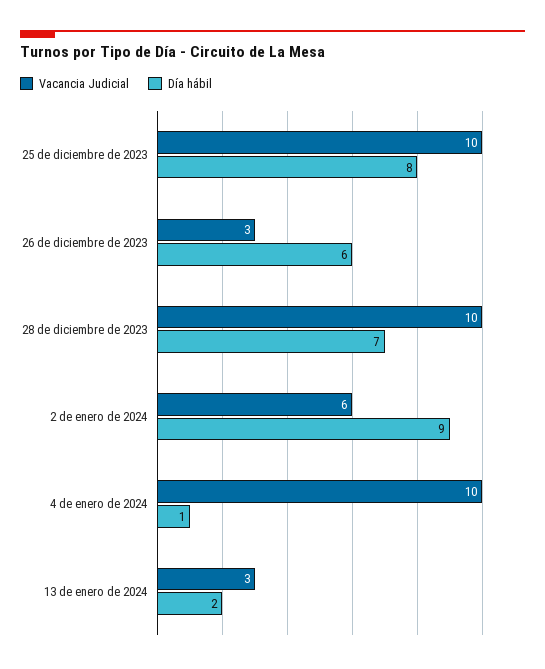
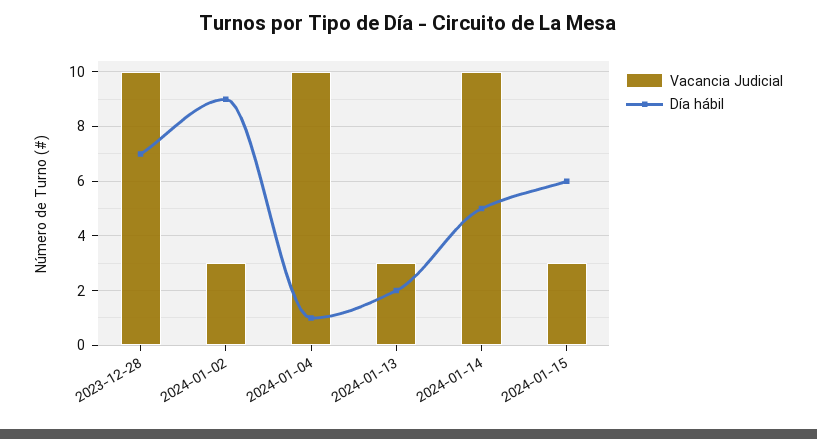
Vacancia Judicial, 25 de diciembre de 2023: 10 -> none
Día hábil, 25 de diciembre de 2023: 8 -> none
Vacancia Judicial, 26 de diciembre de 2023: 3 -> none
Día hábil, 26 de diciembre de 2023: 6 -> none
Vacancia Judicial, 2 de enero de 2024: 6 -> 3
Vacancia Judicial, 2024-01-14: none -> 10
Día hábil, 2024-01-14: none -> 5
Vacancia Judicial, 2024-01-15: none -> 3
Día hábil, 2024-01-15: none -> 6

